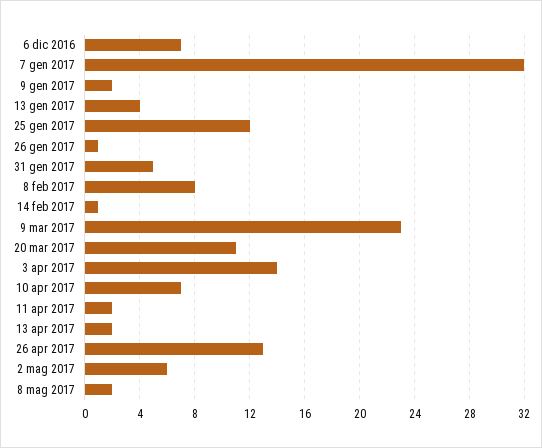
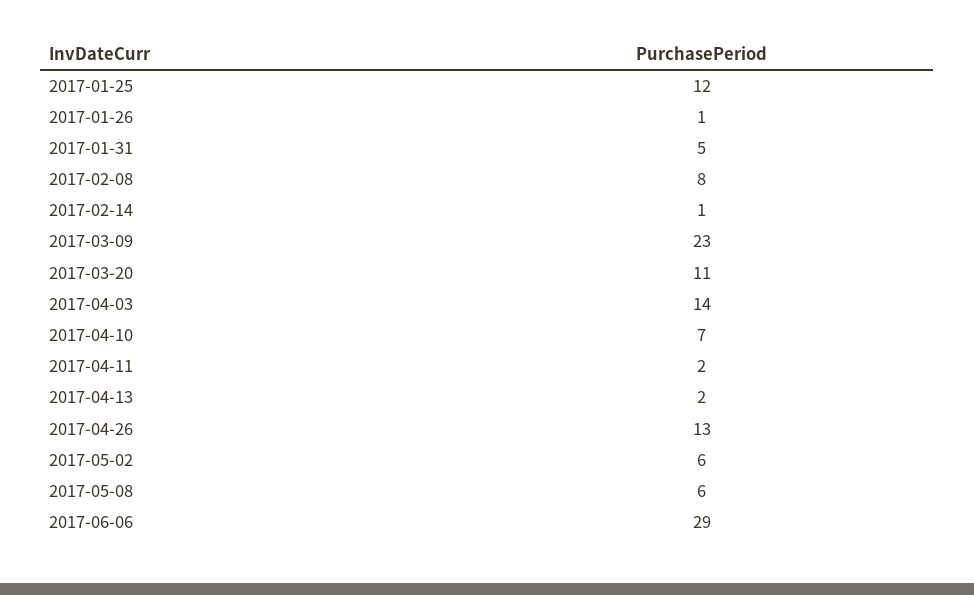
6 dic 2016: 7 -> none
7 gen 2017: 32 -> none
9 gen 2017: 2 -> none
13 gen 2017: 4 -> none
8 mag 2017: 2 -> 6
2017-06-06: none -> 29

